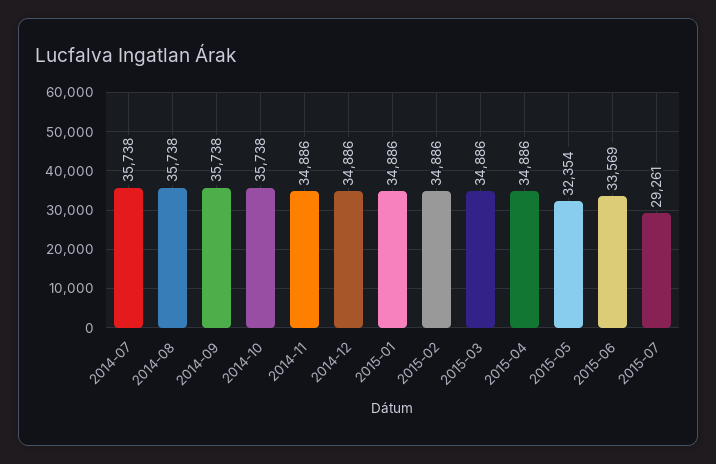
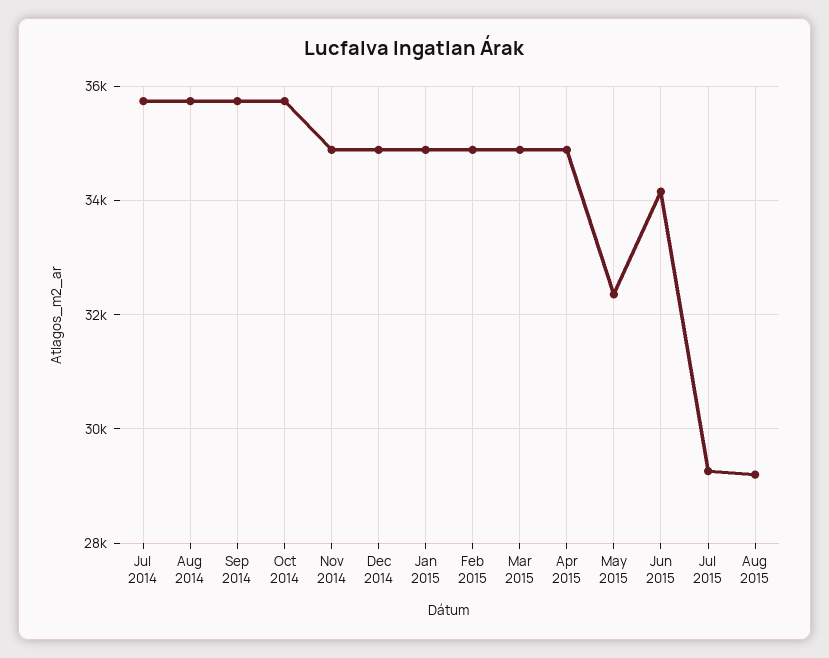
2015-06: 33569 -> 34200
Aug 2015: none -> 29200

